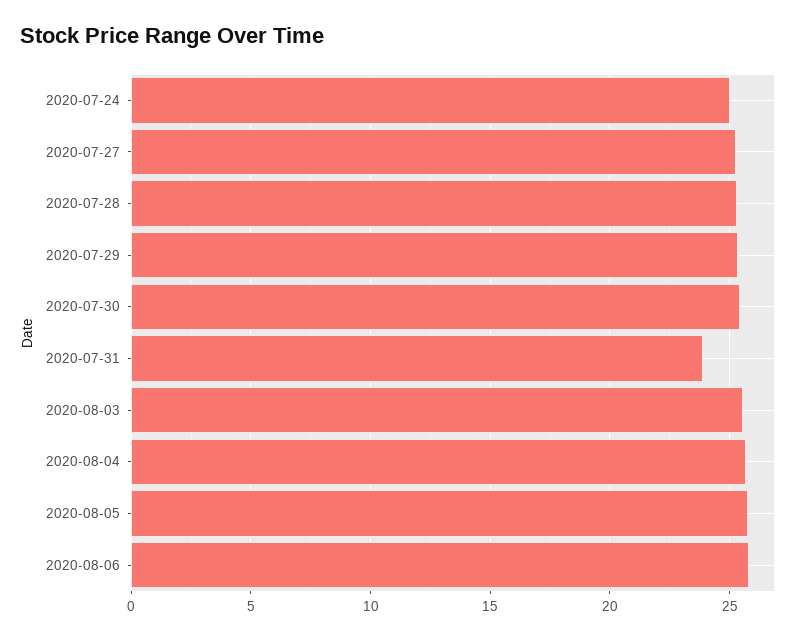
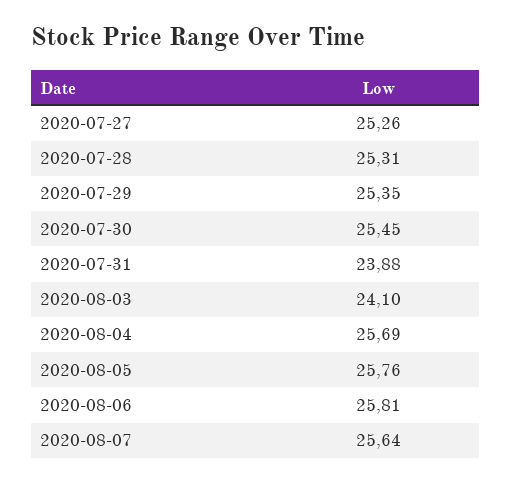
2020-07-24: 25 -> none
2020-08-03: 25.5 -> 24.1
2020-08-07: none -> 25.64

